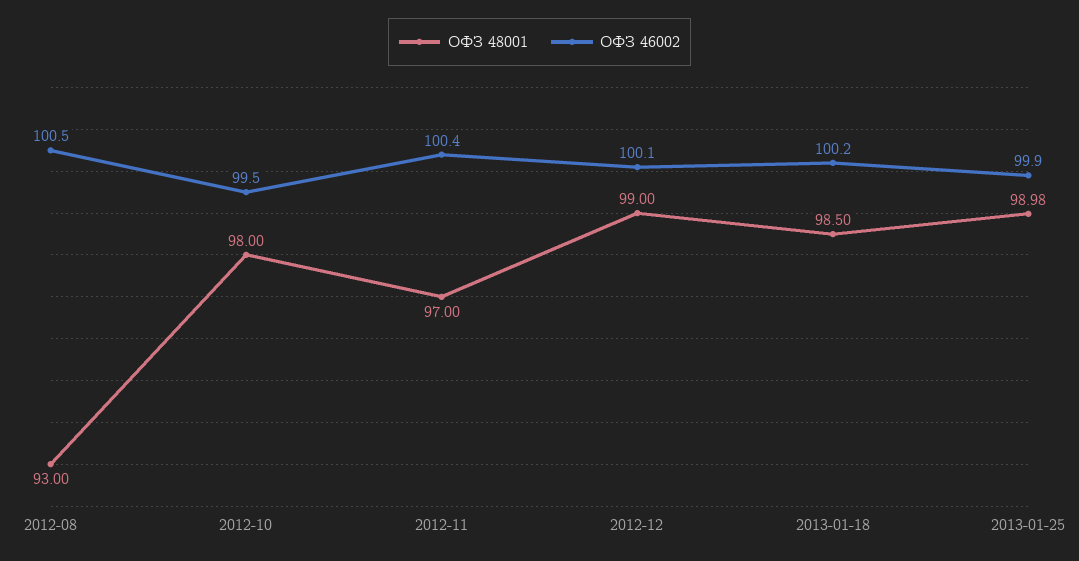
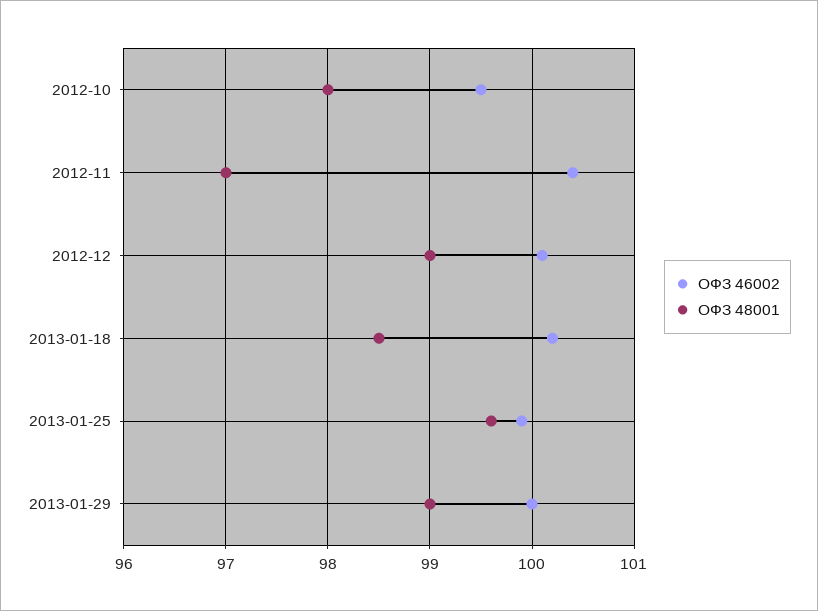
ОФЗ 48001, 2012-08: 93 -> none
ОФЗ 46002, 2012-08: 100.5 -> none
ОФЗ 48001, 2013-01-25: 98.98 -> 99.6
ОФЗ 46002, 2013-01-29: none -> 100
ОФЗ 48001, 2013-01-29: none -> 99

